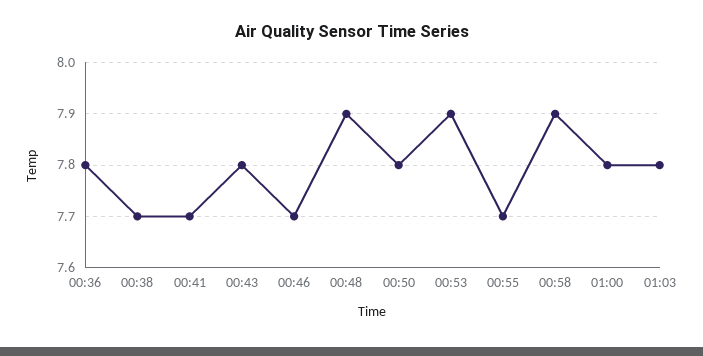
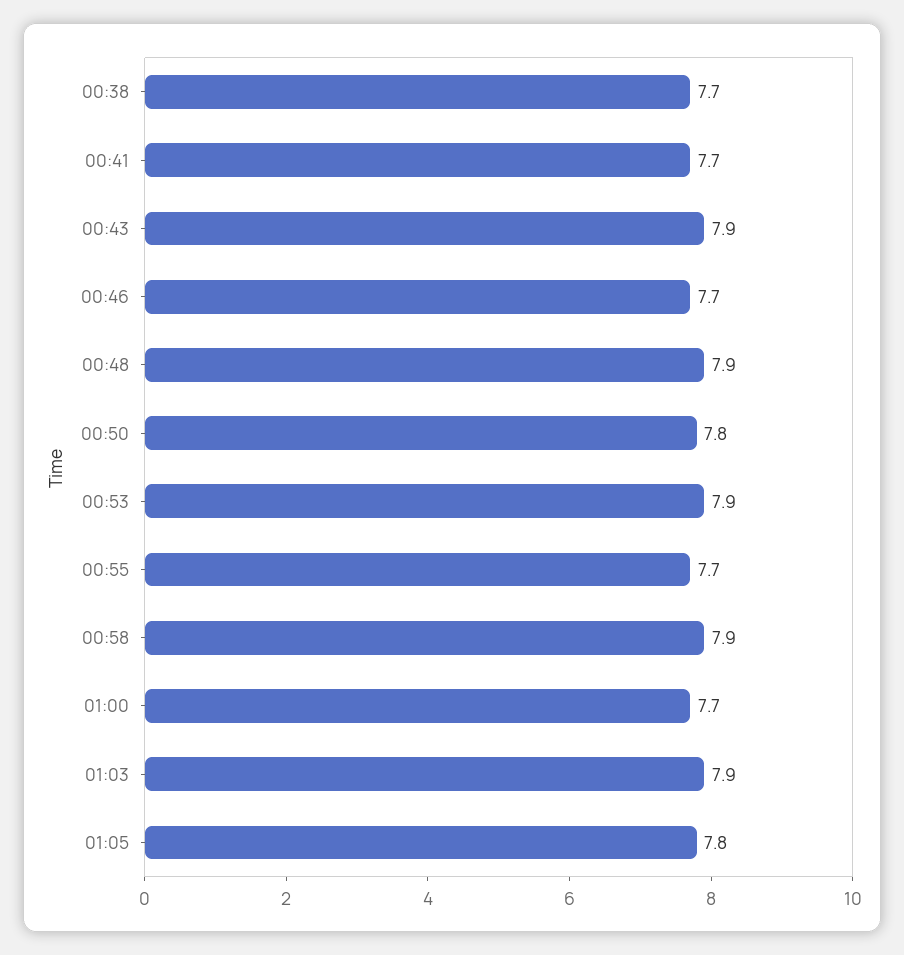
00:36: 7.8 -> none
00:43: 7.8 -> 7.9
01:00: 7.8 -> 7.7
01:03: 7.8 -> 7.9
01:05: none -> 7.8

